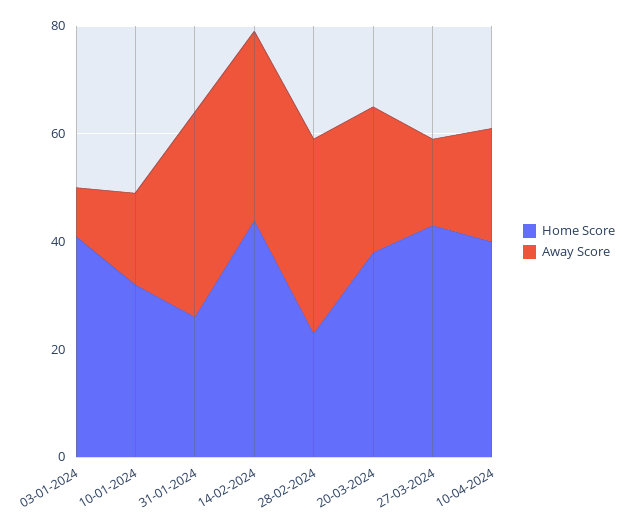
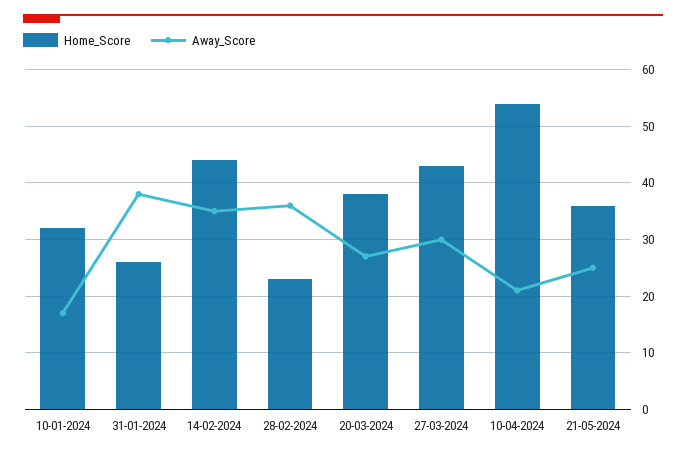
Home Score, 03-01-2024: 40 -> none
Away Score, 03-01-2024: 10 -> none
Away Score, 27-03-2024: 15 -> 30
Home Score, 10-04-2024: 40 -> 55
Home Score, 21-05-2024: none -> 35
Away Score, 21-05-2024: none -> 25

